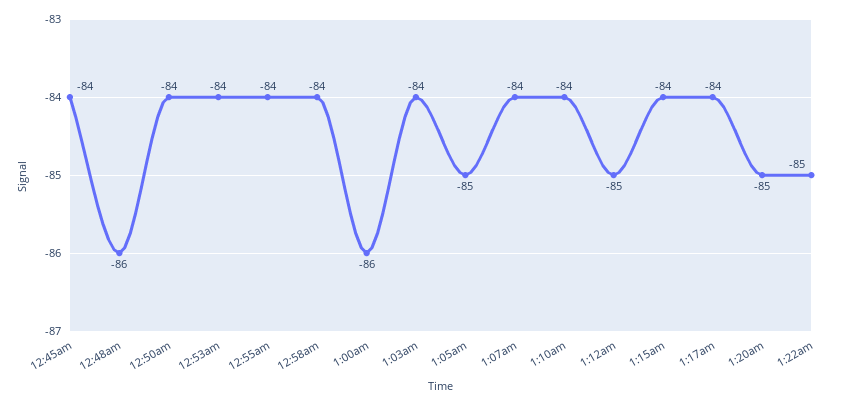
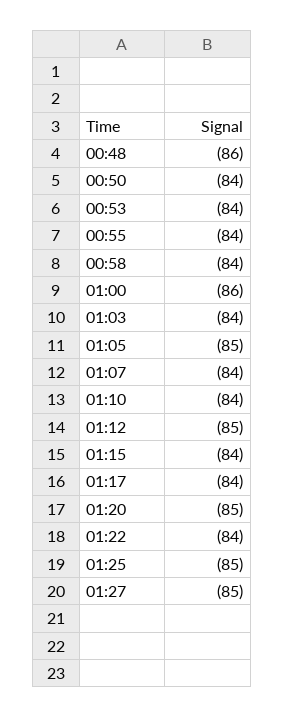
12:45am: -84 -> none
1:22am: -85 -> -84
01:25: none -> -85
01:27: none -> -85

